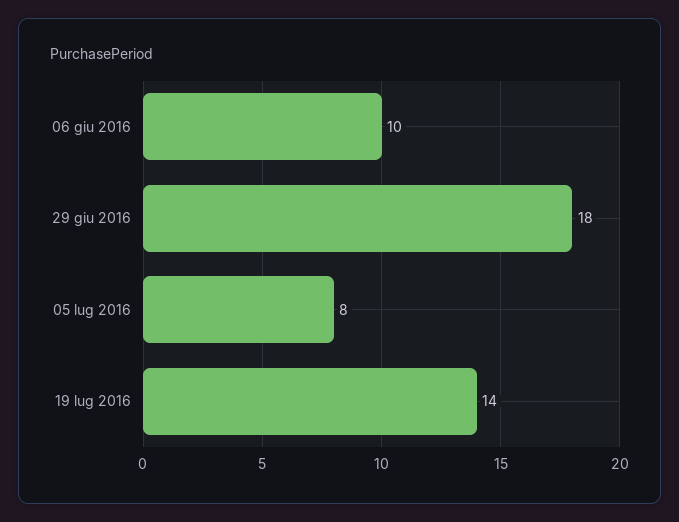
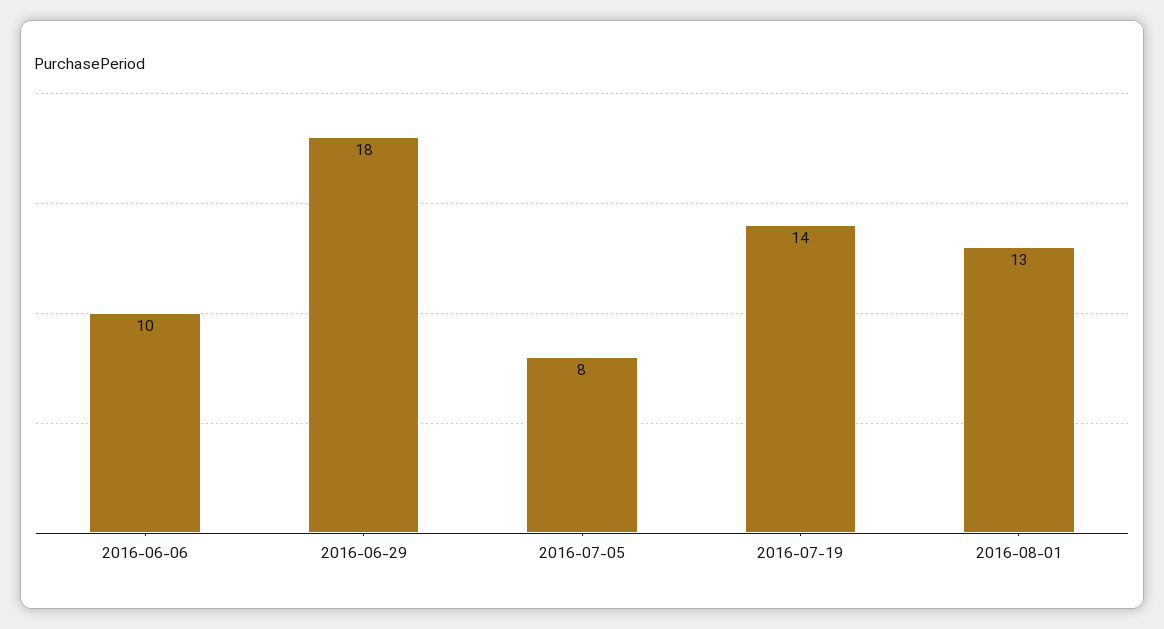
2016-08-01: none -> 13

